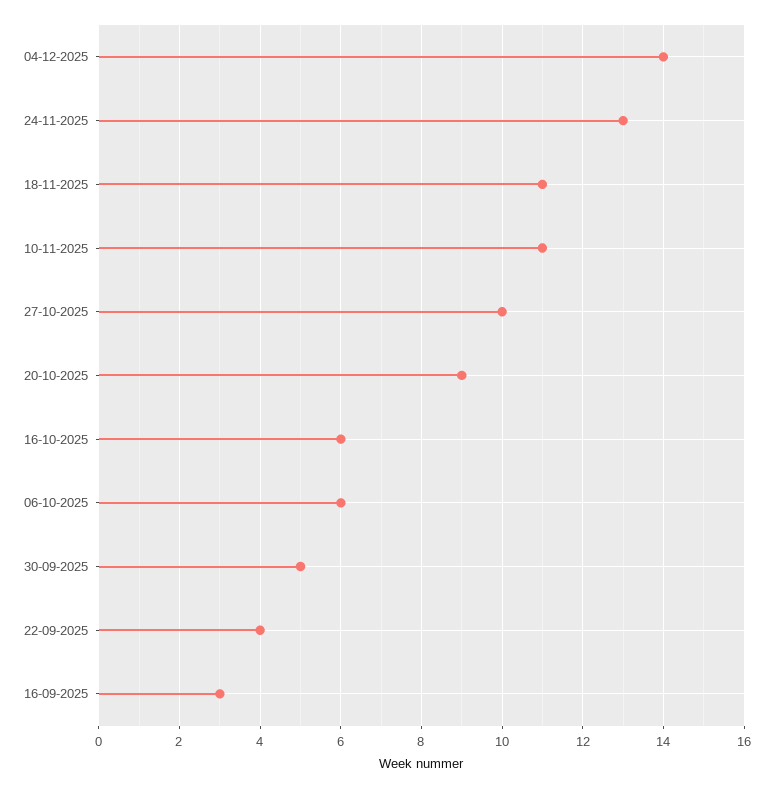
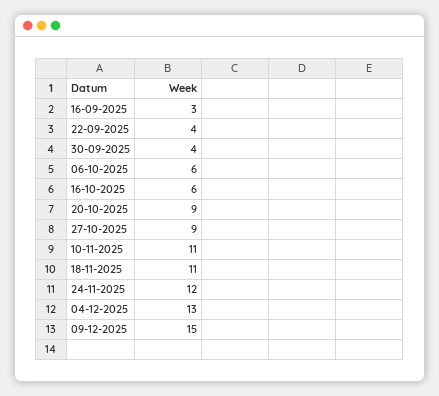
04-12-2025: 14 -> 13
24-11-2025: 13 -> 12
27-10-2025: 10 -> 9
30-09-2025: 5 -> 4
09-12-2025: none -> 15

